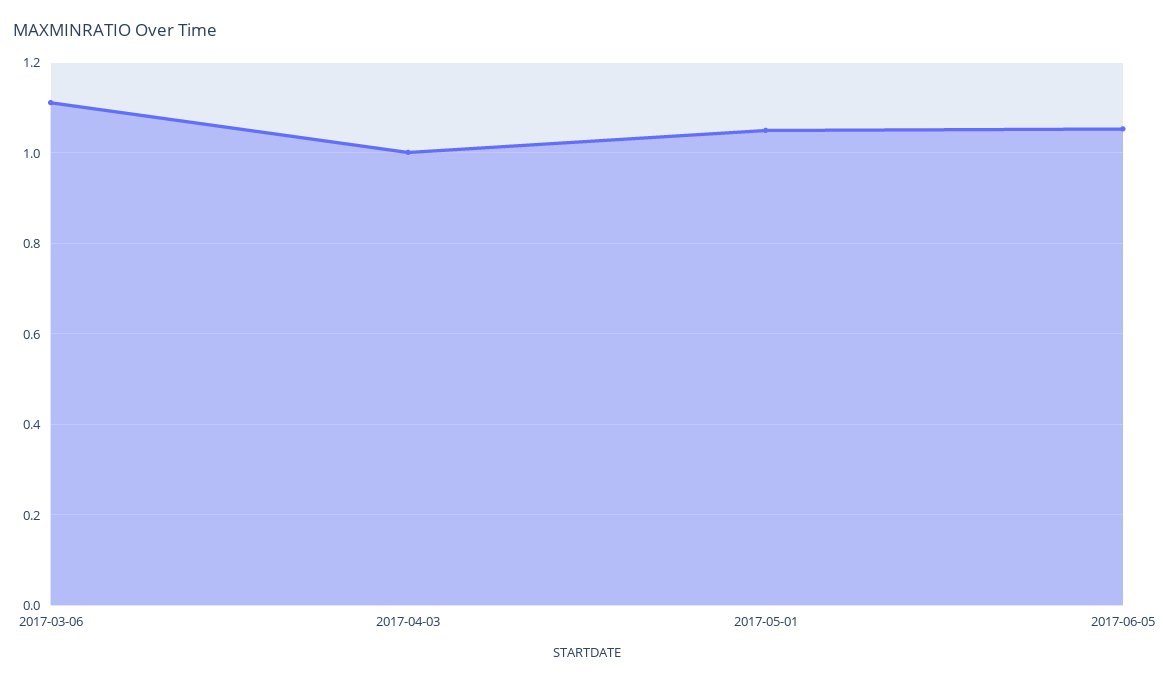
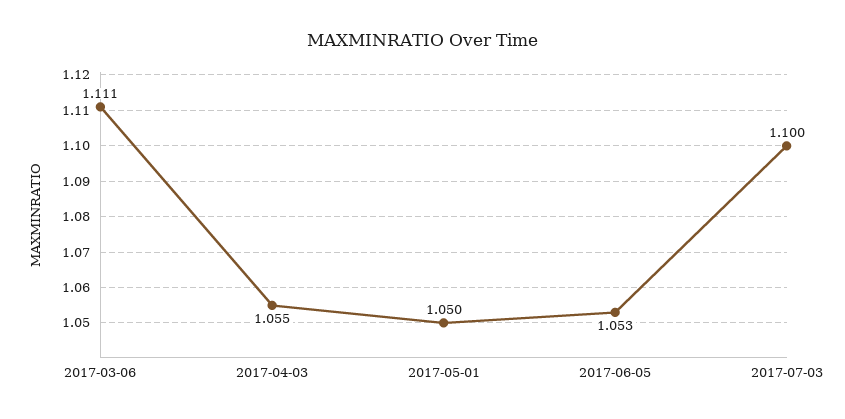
2017-04-03: 1 -> 1.055
2017-07-03: none -> 1.1

